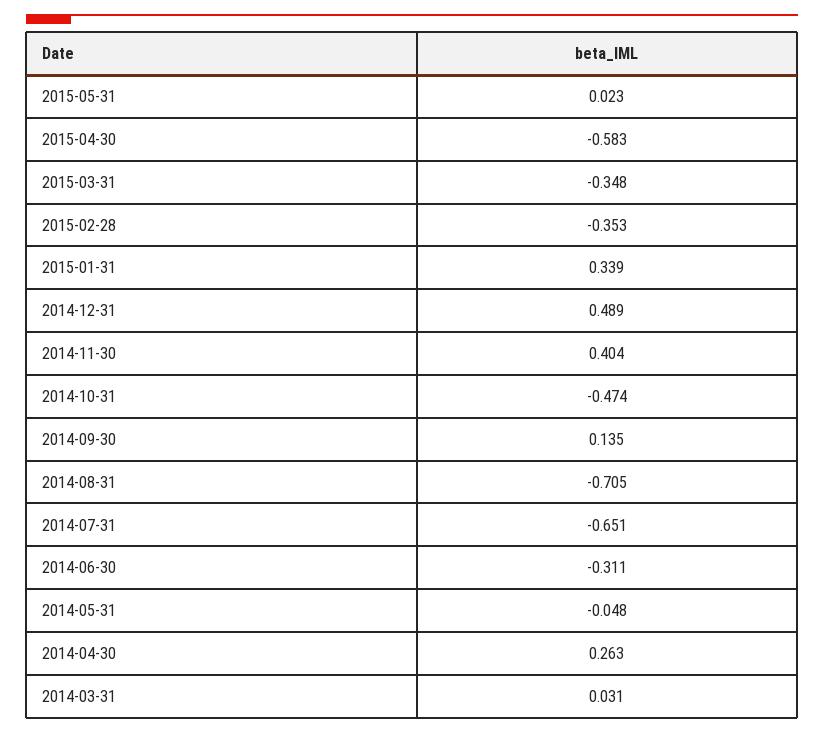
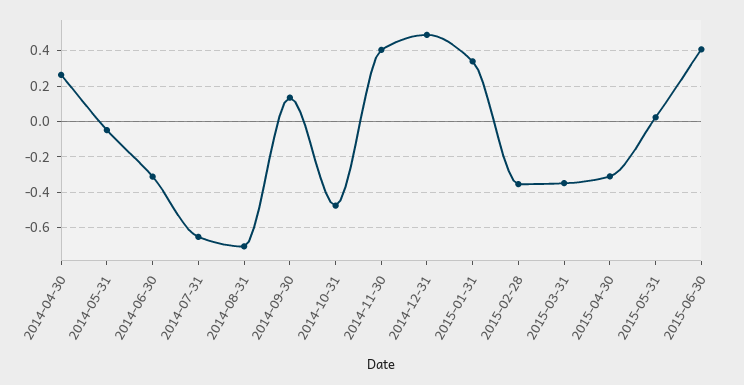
2015-04-30: -0.583 -> -0.3
2014-03-31: 0.031 -> none
2015-06-30: none -> 0.4

